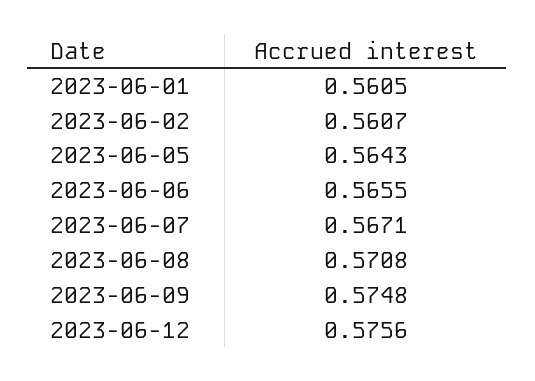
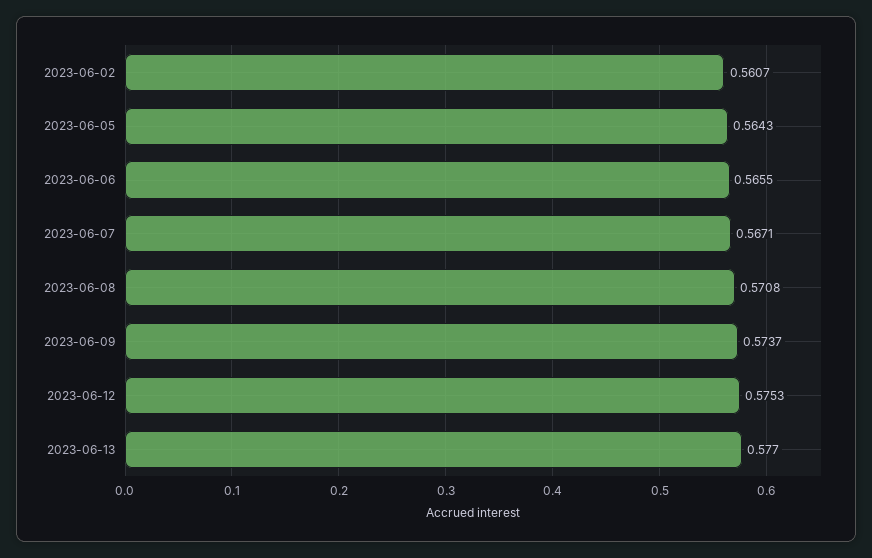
2023-06-01: 0.5605 -> none
2023-06-09: 0.5748 -> 0.5737
2023-06-12: 0.5756 -> 0.5753
2023-06-13: none -> 0.577

